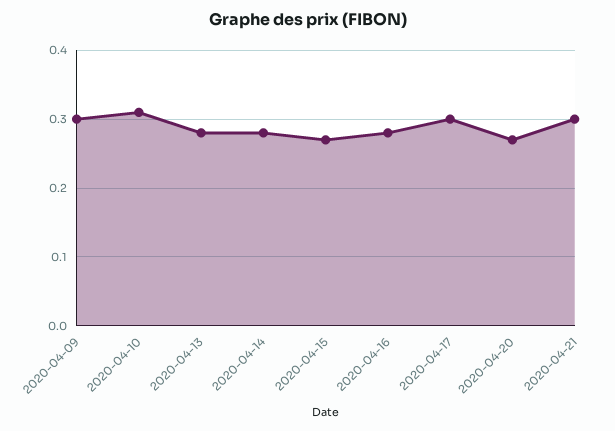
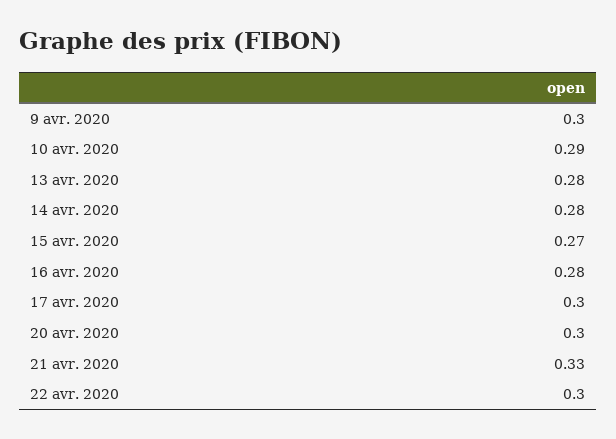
2020-04-10: 0.31 -> 0.29
2020-04-20: 0.27 -> 0.3
2020-04-21: 0.3 -> 0.33
22 avr. 2020: none -> 0.3

